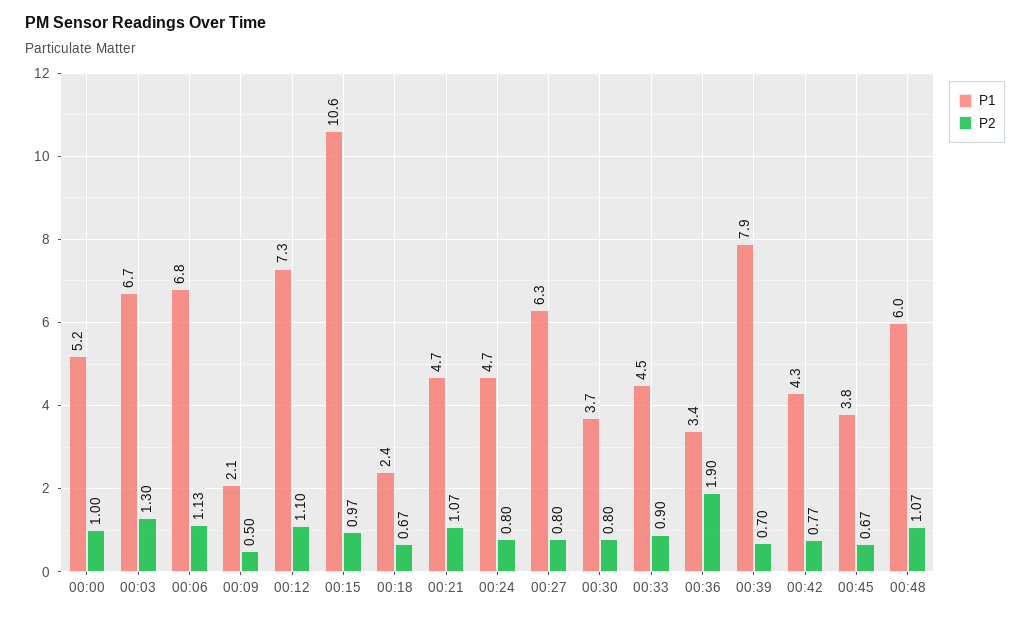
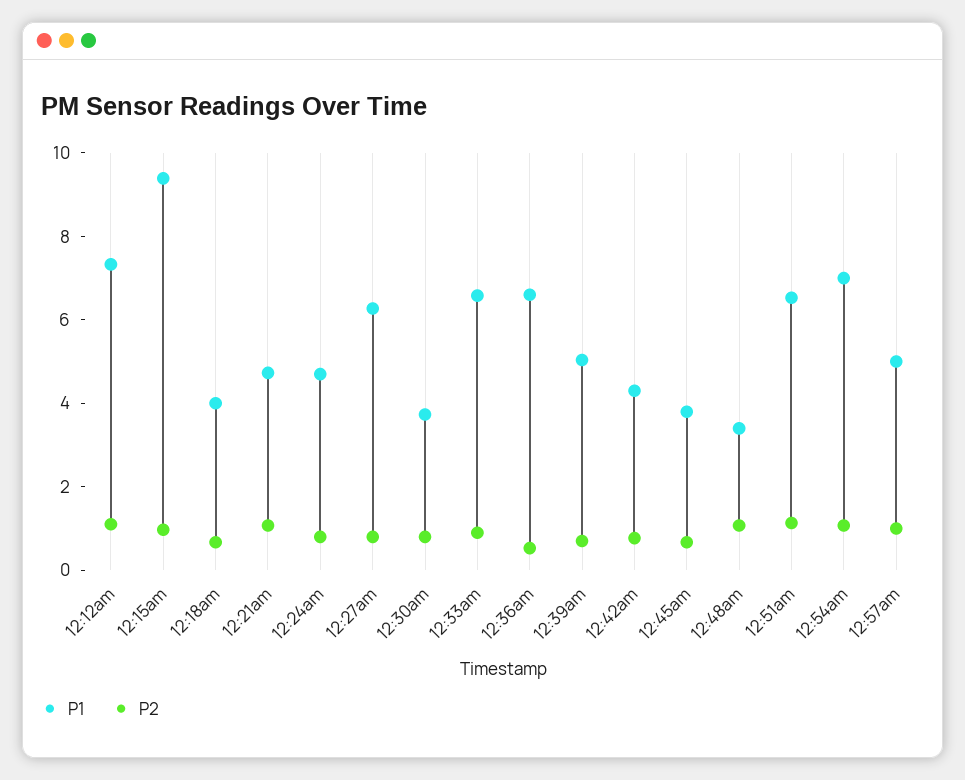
P1, 00:00: 5.2 -> none
P2, 00:00: 1 -> none
P1, 00:03: 6.7 -> none
P2, 00:03: 1.3 -> none
P1, 00:06: 6.8 -> none
P2, 00:06: 1.13 -> none
P1, 00:09: 2.1 -> none
P2, 00:09: 0.5 -> none
P1, 00:15: 10.6 -> 9.5
P1, 00:18: 2.4 -> 4
P1, 00:33: 4.5 -> 6.5
P1, 00:36: 3.4 -> 6.5
P2, 00:36: 1.9 -> 0.5
P1, 00:39: 7.9 -> 5
P1, 00:48: 6 -> 3.5
P1, 12:51am: none -> 6.5
P2, 12:51am: none -> 1
P1, 12:54am: none -> 7
P2, 12:54am: none -> 1
P1, 12:57am: none -> 5
P2, 12:57am: none -> 1

